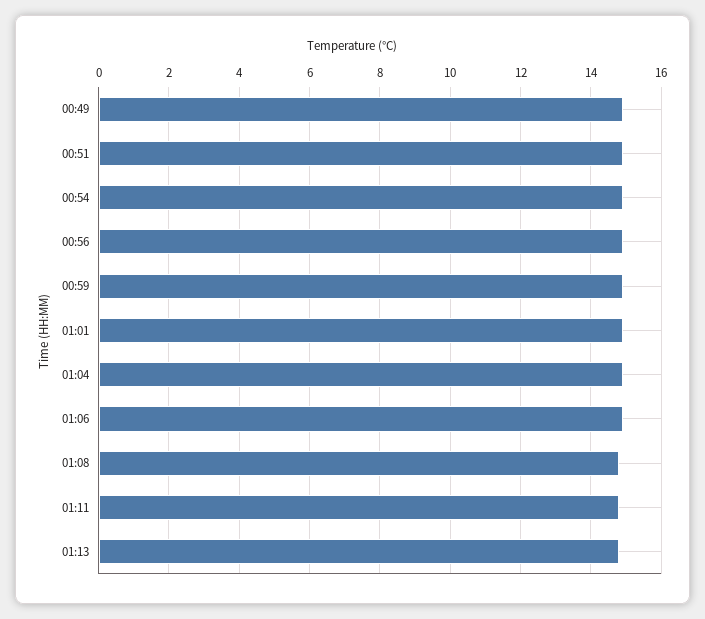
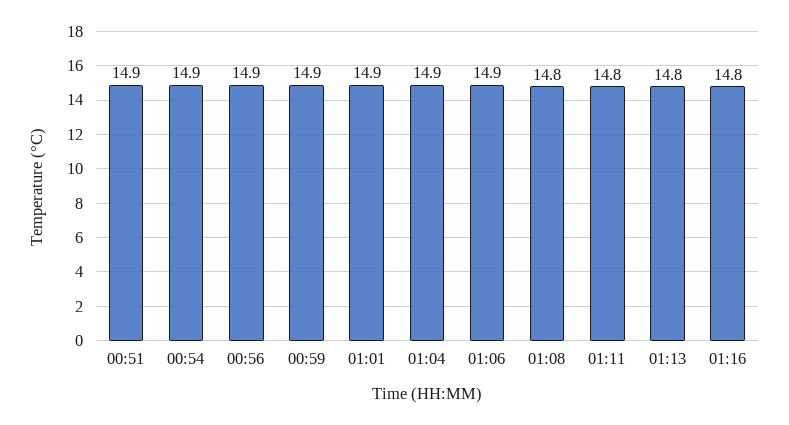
00:49: 15 -> none
01:16: none -> 14.8

